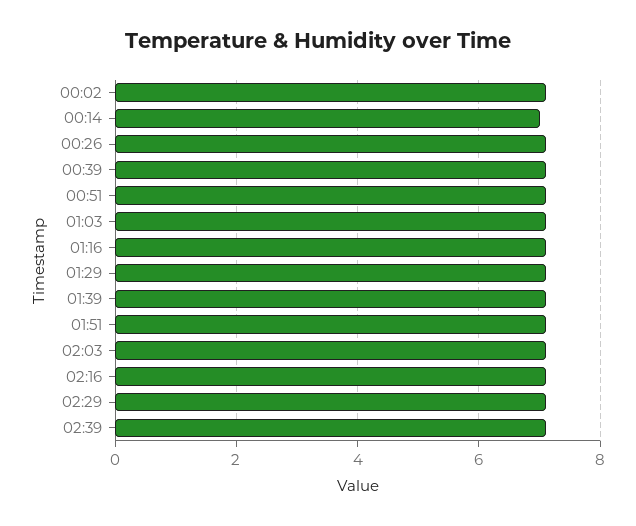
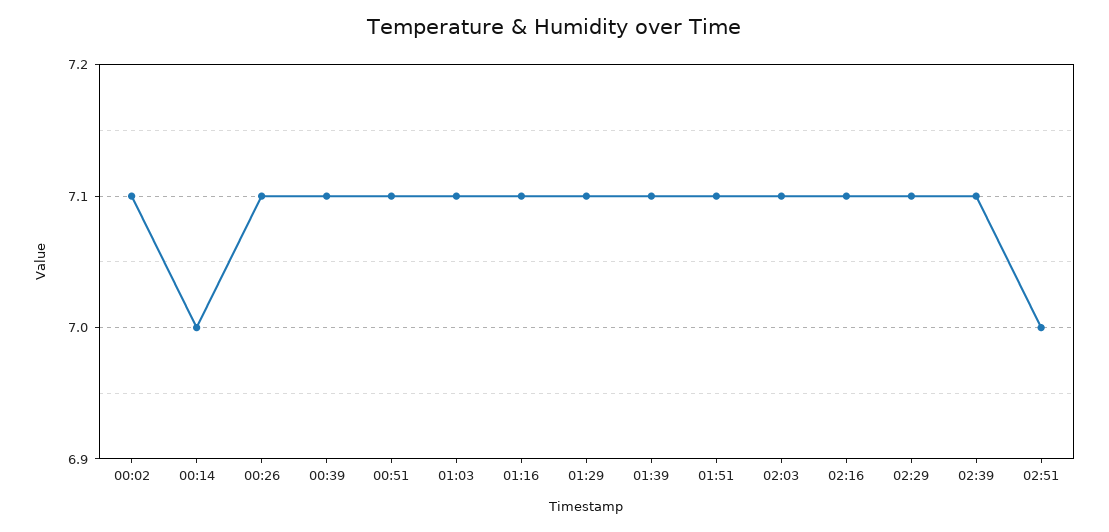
02:51: none -> 7

